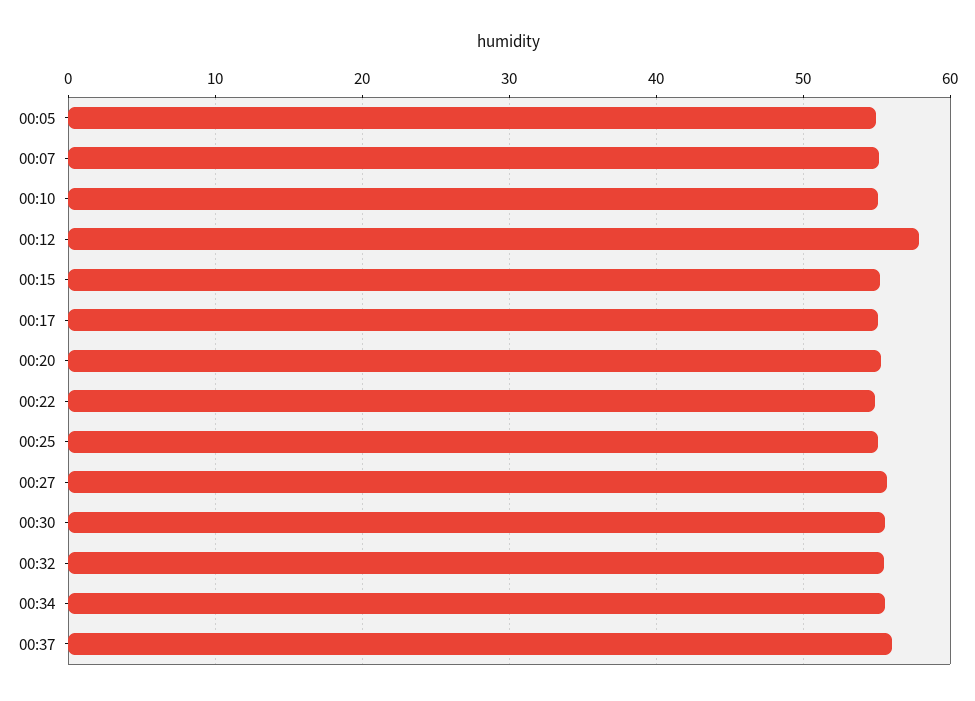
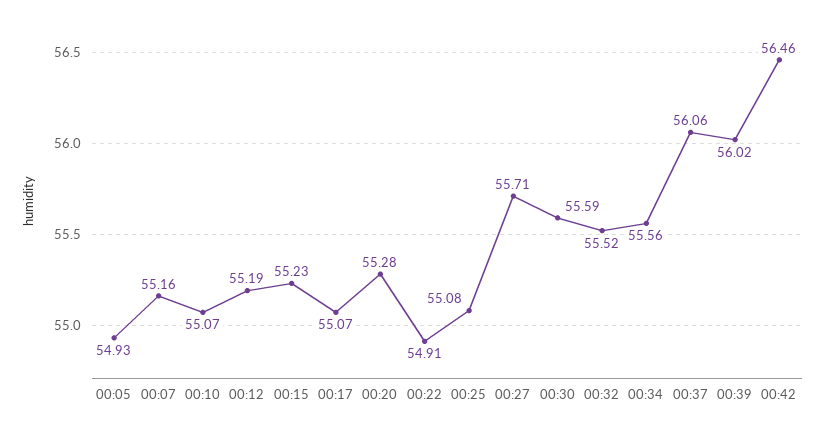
00:12: 58 -> 55.19
00:39: none -> 56.02
00:42: none -> 56.46

